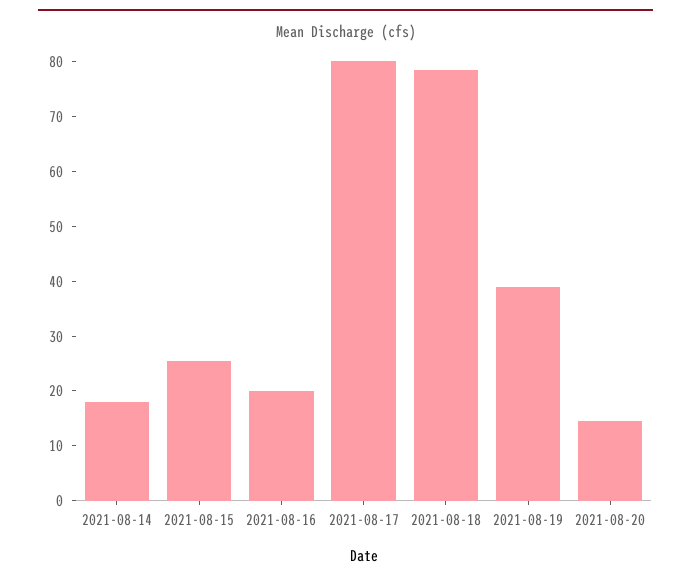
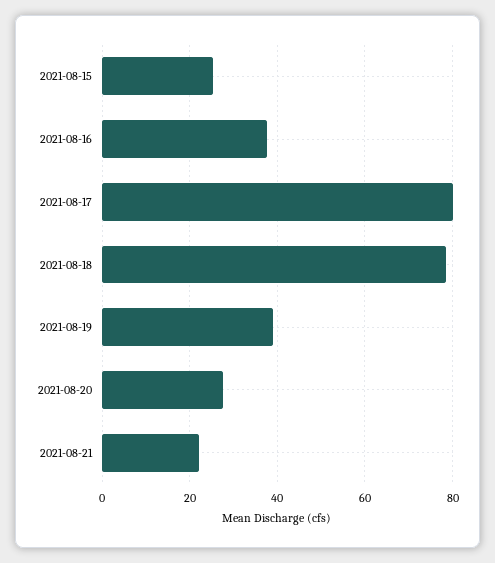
2021-08-14: 18 -> none
2021-08-16: 20 -> 38
2021-08-20: 14 -> 28
2021-08-21: none -> 22

